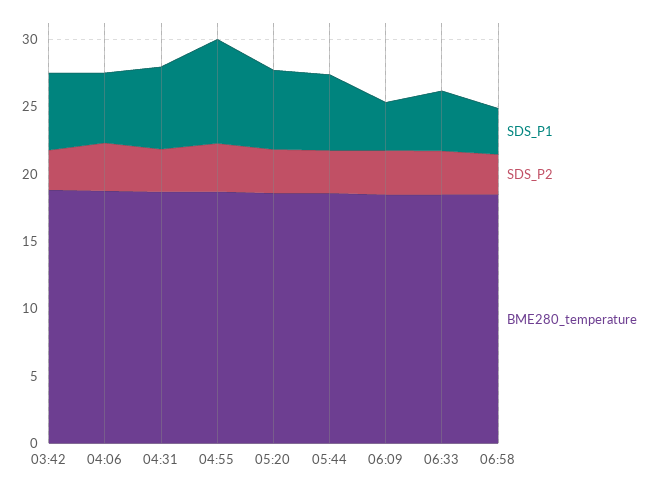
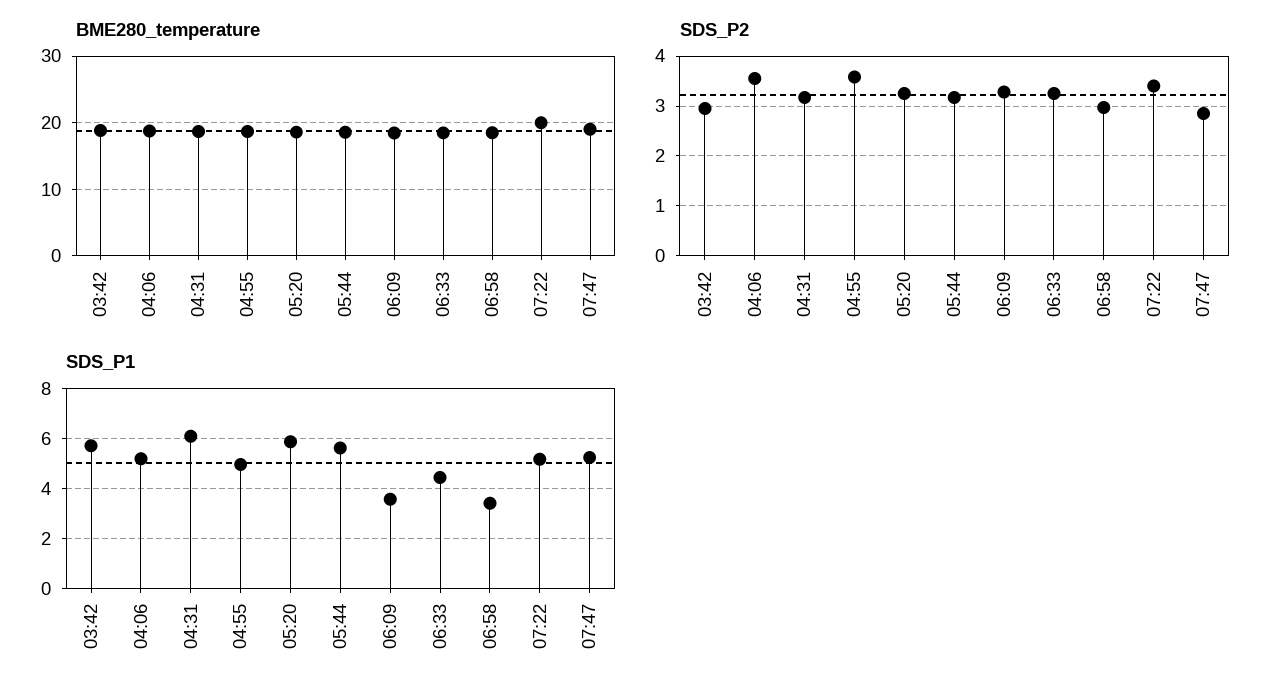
SDS_P1, 04:55: 8 -> 5
BME280_temperature, 07:22: none -> 20
BME280_temperature, 07:47: none -> 19
SDS_P2, 07:22: none -> 3.4
SDS_P2, 07:47: none -> 2.8
SDS_P1, 07:22: none -> 5.25
SDS_P1, 07:47: none -> 5.25

